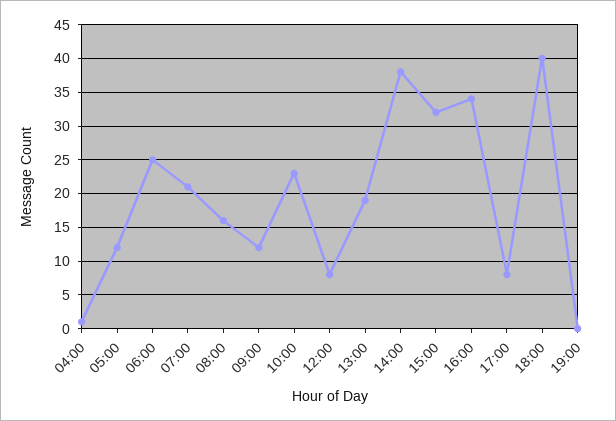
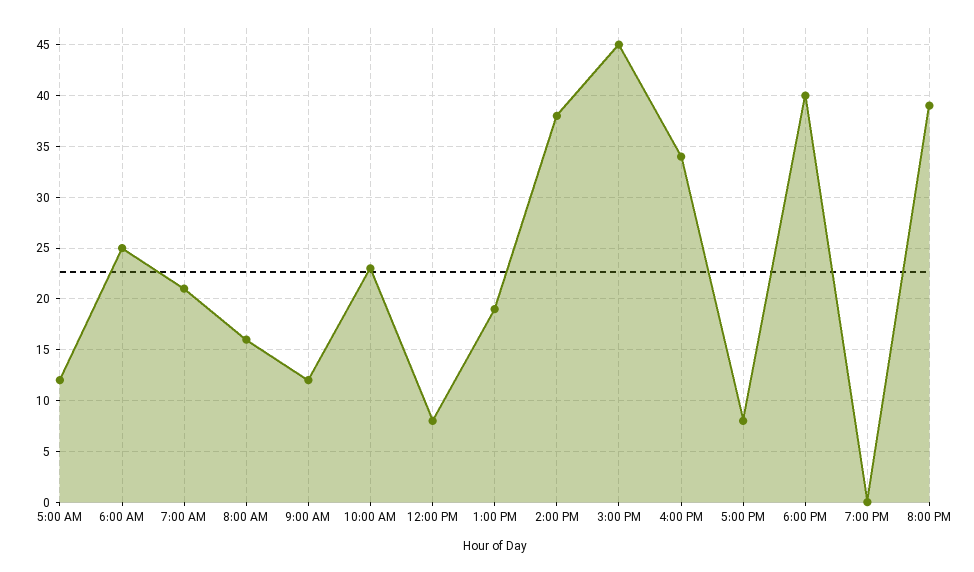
04:00: 1 -> none
15:00: 32 -> 45
8:00 PM: none -> 39

